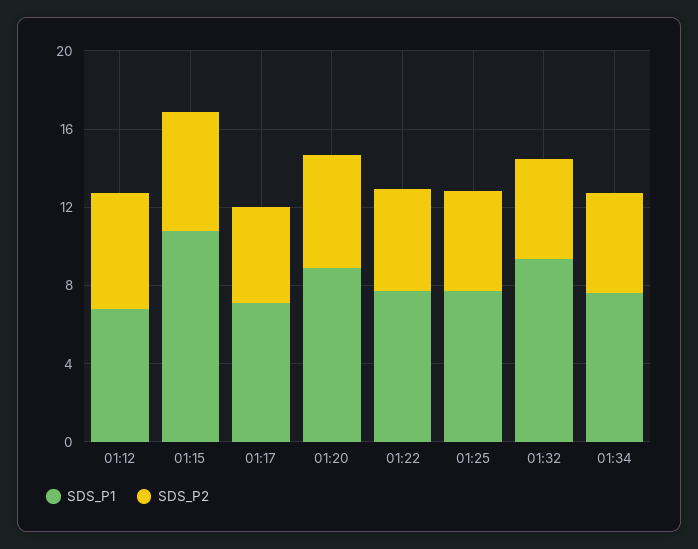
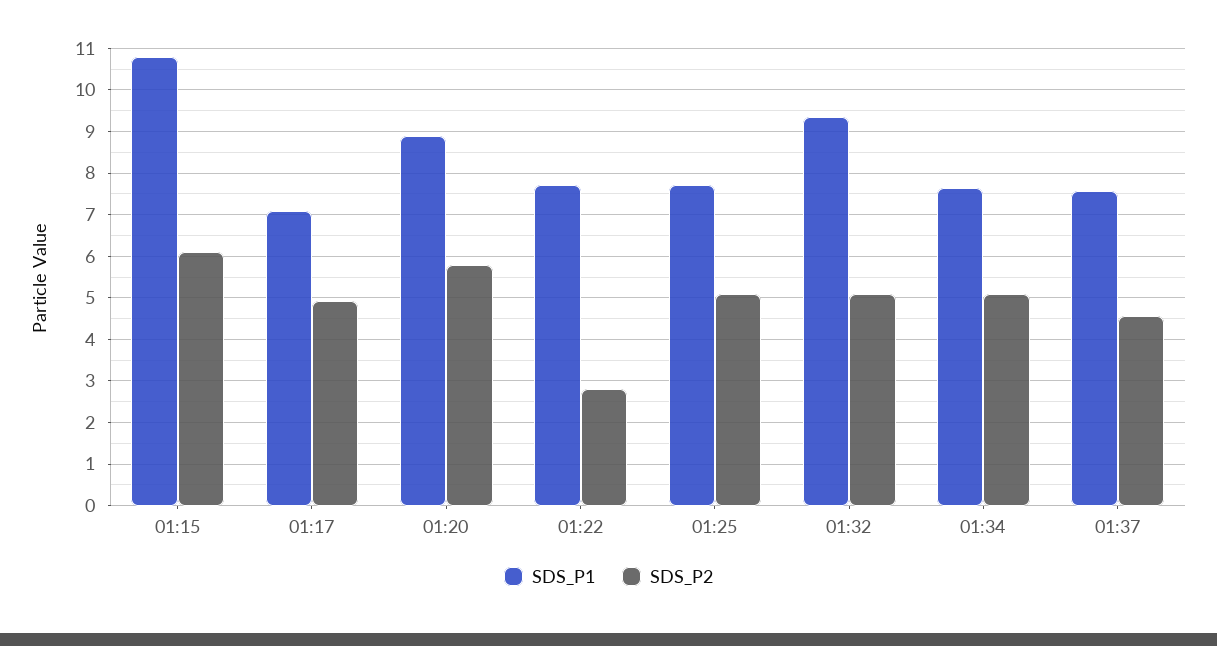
SDS_P1, 01:12: 7 -> none
SDS_P2, 01:12: 6 -> none
SDS_P2, 01:22: 5 -> 2.8
SDS_P1, 01:37: none -> 7.6
SDS_P2, 01:37: none -> 4.6

